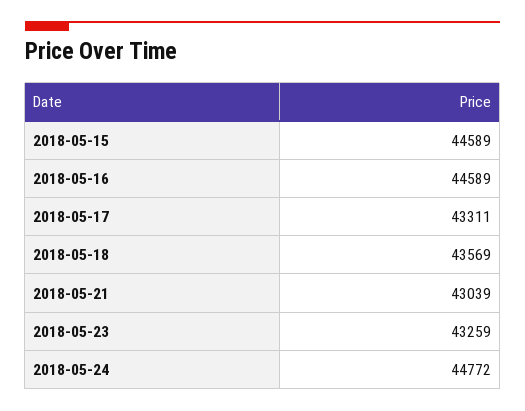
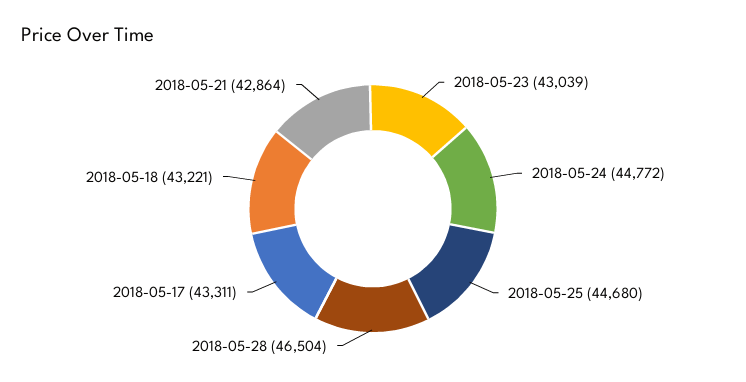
2018-05-15: 44589 -> none
2018-05-16: 44589 -> none
2018-05-18: 43569 -> 43221
2018-05-21: 43039 -> 42864
2018-05-23: 43259 -> 43039
2018-05-25: none -> 44680
2018-05-28: none -> 46504

